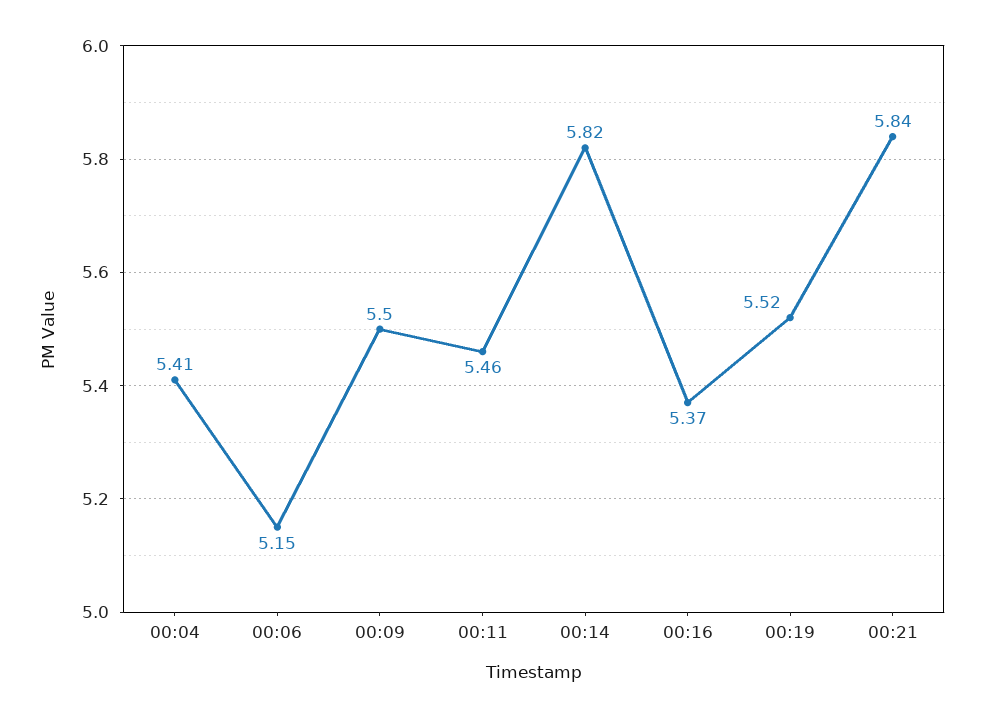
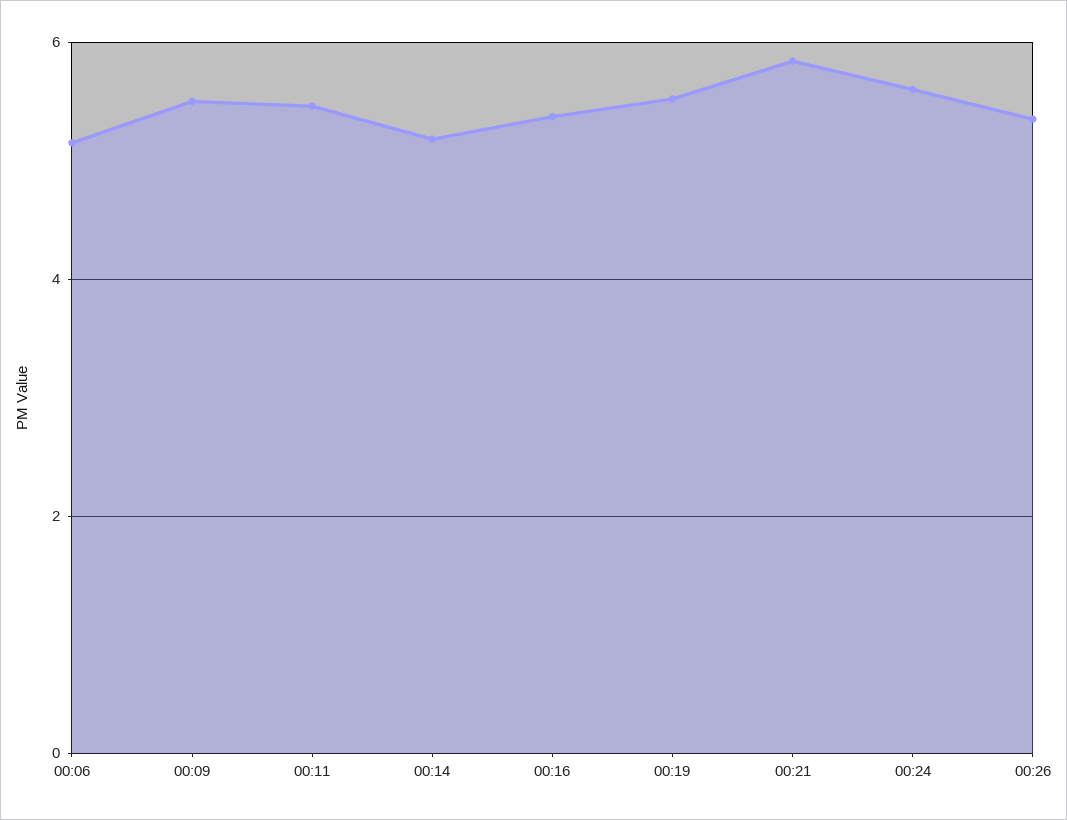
00:04: 5.41 -> none
00:14: 5.82 -> 5.2
00:24: none -> 5.6
00:26: none -> 5.4

